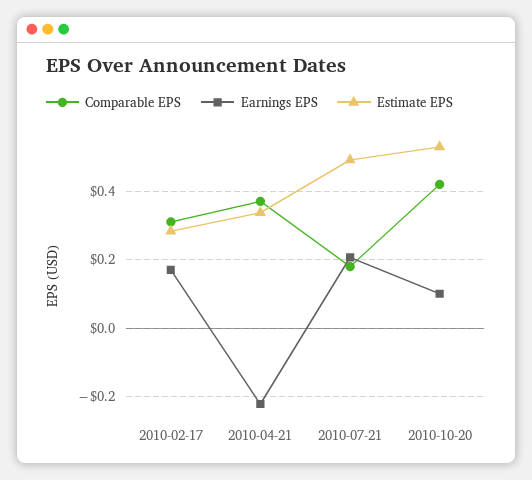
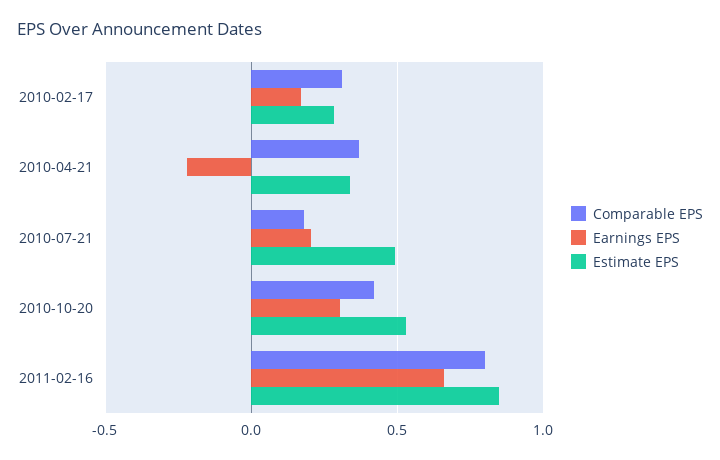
Earnings EPS, 2010-10-20: 0.1 -> 0.3
Comparable EPS, 2011-02-16: none -> 0.8
Earnings EPS, 2011-02-16: none -> 0.65
Estimate EPS, 2011-02-16: none -> 0.85

